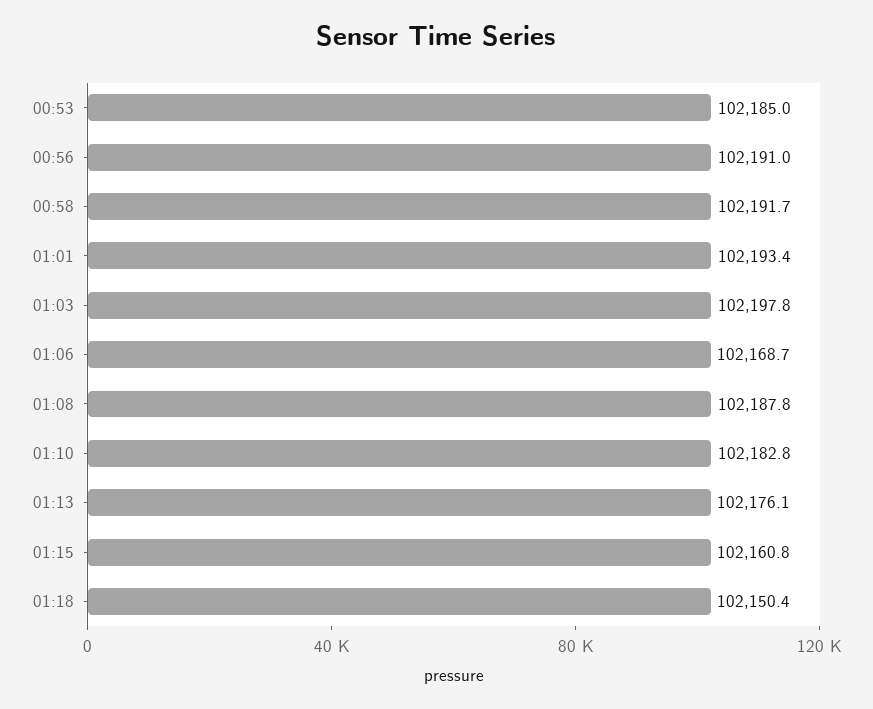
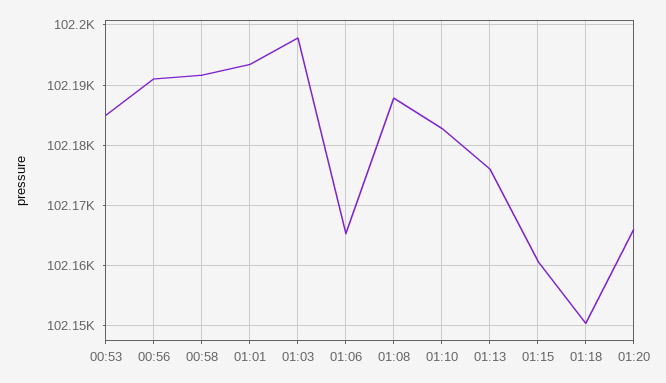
01:06: 102168.7 -> 102165
01:20: none -> 102166

